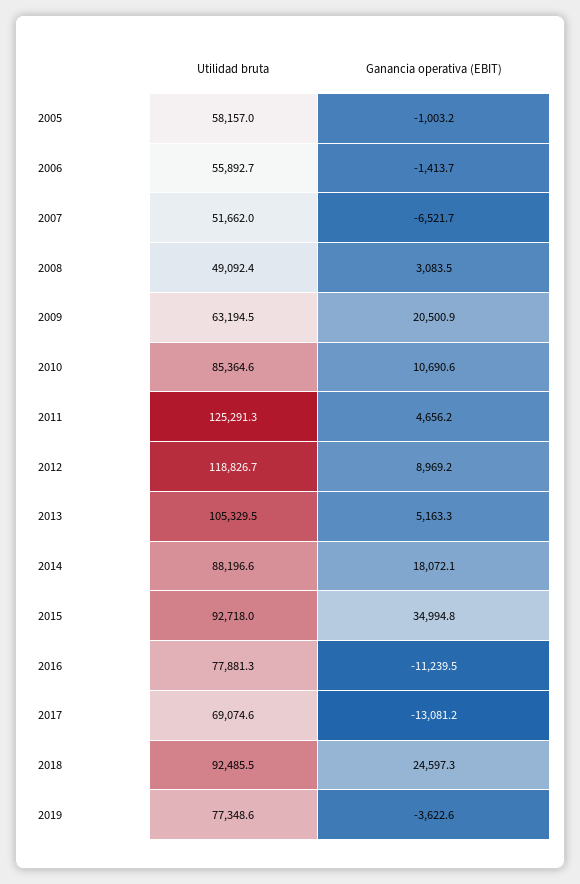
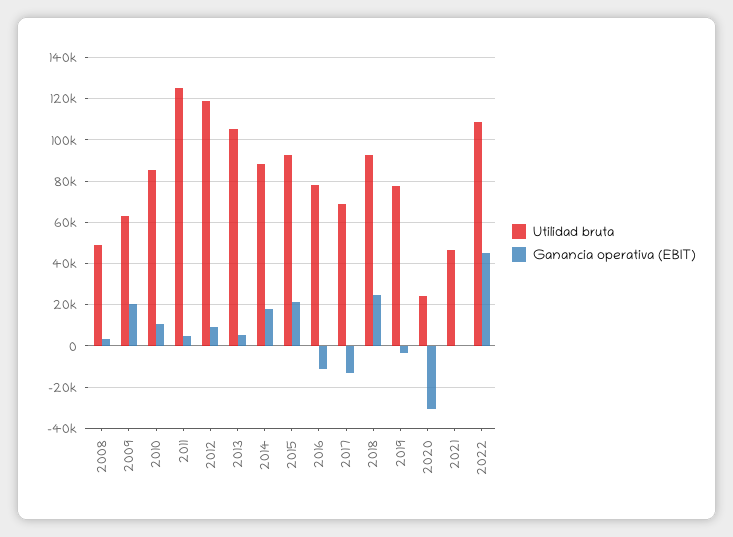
Utilidad bruta, 2005: 58157 -> none
Ganancia operativa (EBIT), 2005: -1003.2 -> none
Utilidad bruta, 2006: 55892.7 -> none
Ganancia operativa (EBIT), 2006: -1413.7 -> none
Utilidad bruta, 2007: 51662 -> none
Ganancia operativa (EBIT), 2007: -6521.7 -> none
Ganancia operativa (EBIT), 2015: 34994.8 -> 20000
Utilidad bruta, 2020: none -> 25000
Ganancia operativa (EBIT), 2020: none -> -30000
Utilidad bruta, 2021: none -> 45000
Ganancia operativa (EBIT), 2021: none -> 0
Utilidad bruta, 2022: none -> 110000
Ganancia operativa (EBIT), 2022: none -> 45000

